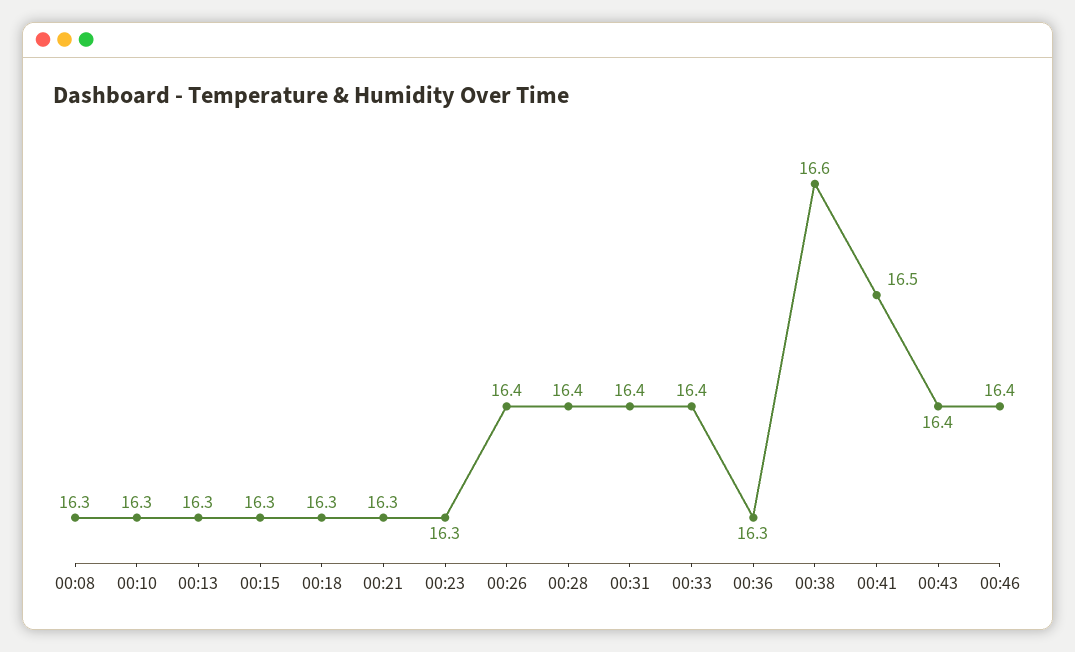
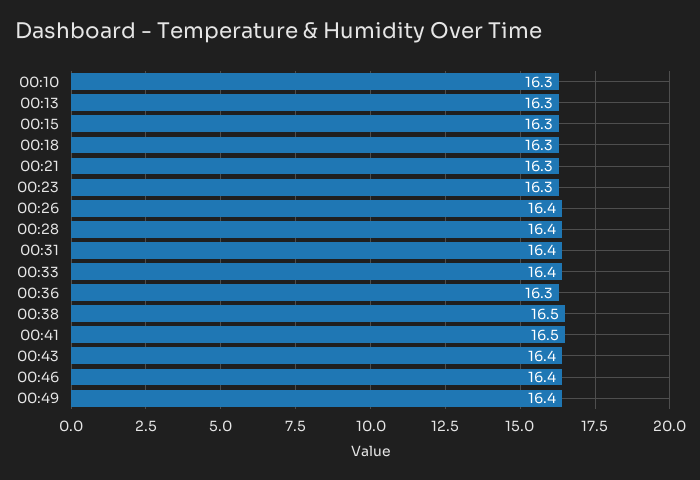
00:08: 16.3 -> none
00:38: 16.6 -> 16.5
00:49: none -> 16.4

